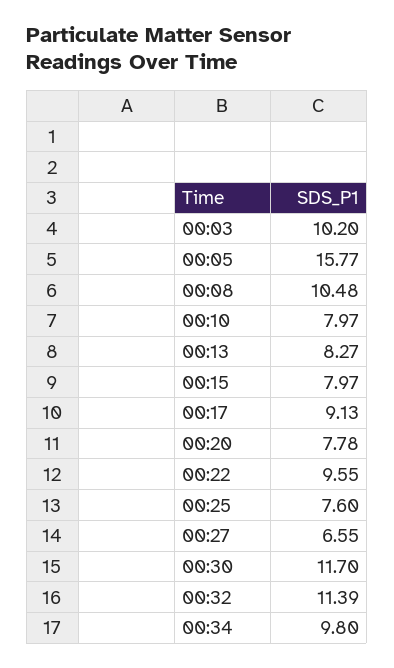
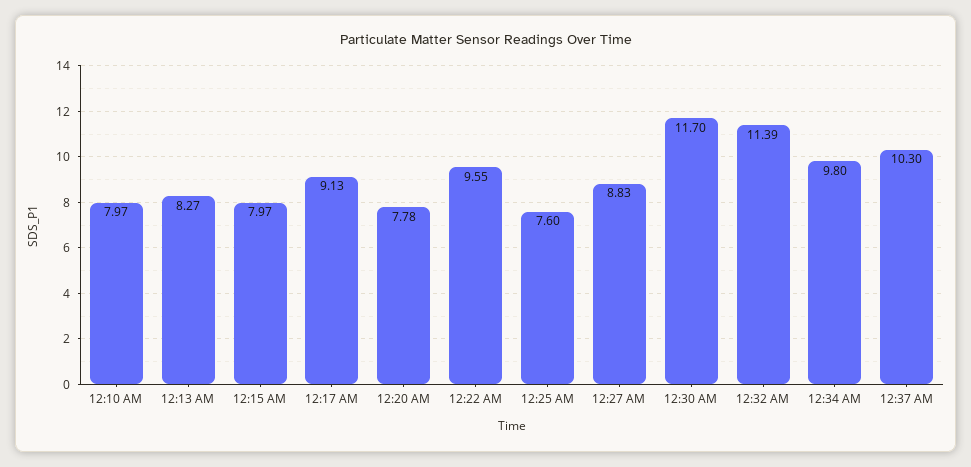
00:03: 10.2 -> none
00:05: 15.77 -> none
00:08: 10.48 -> none
00:27: 6.55 -> 8.83
12:37 AM: none -> 10.3

